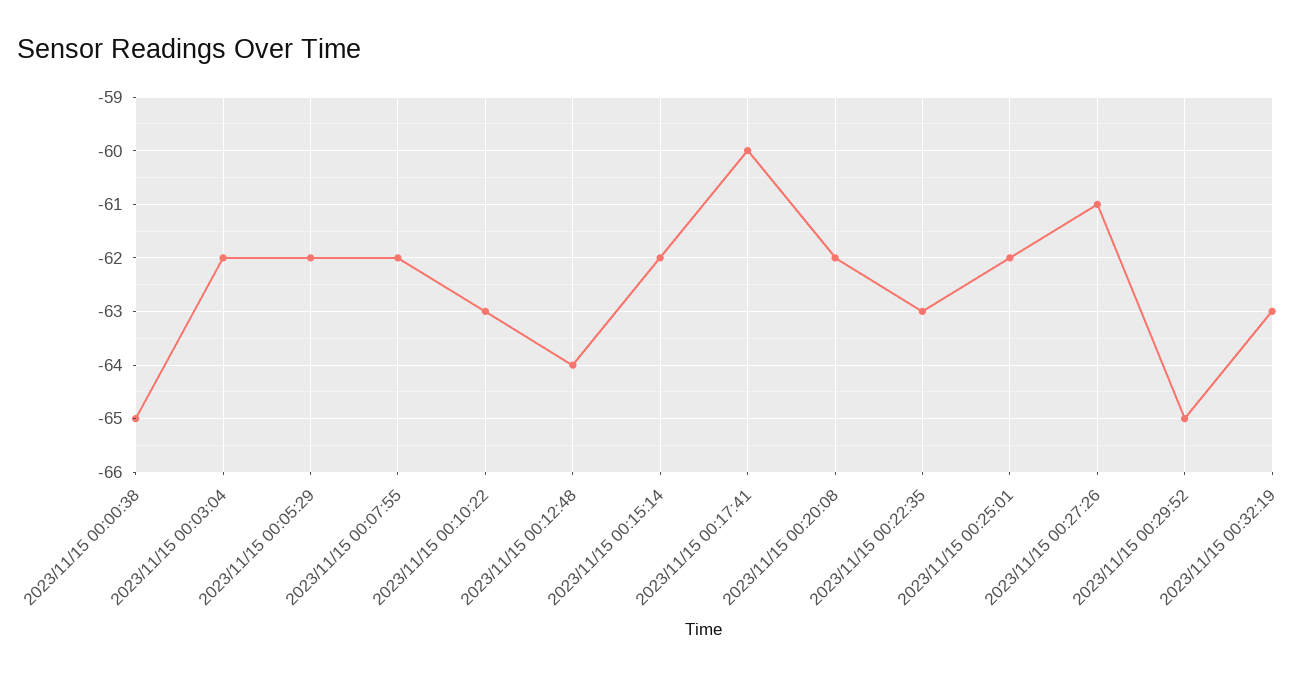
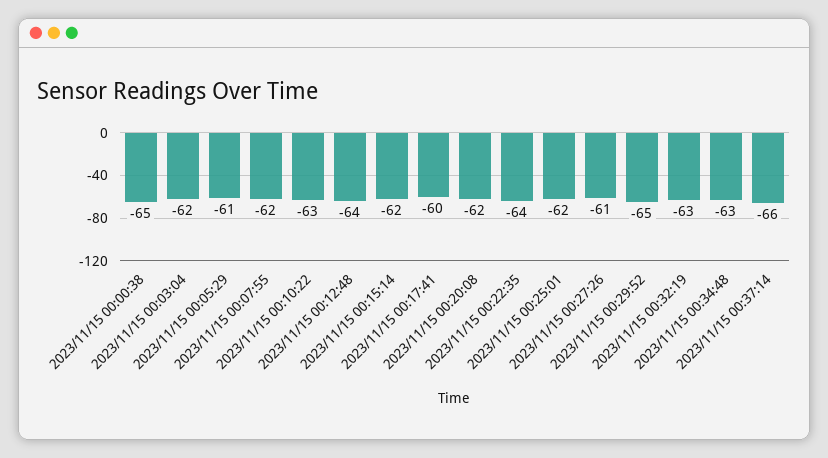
2023/11/15 00:05:29: -62 -> -61
2023/11/15 00:22:35: -63 -> -64
2023/11/15 00:34:48: none -> -63
2023/11/15 00:37:14: none -> -66

